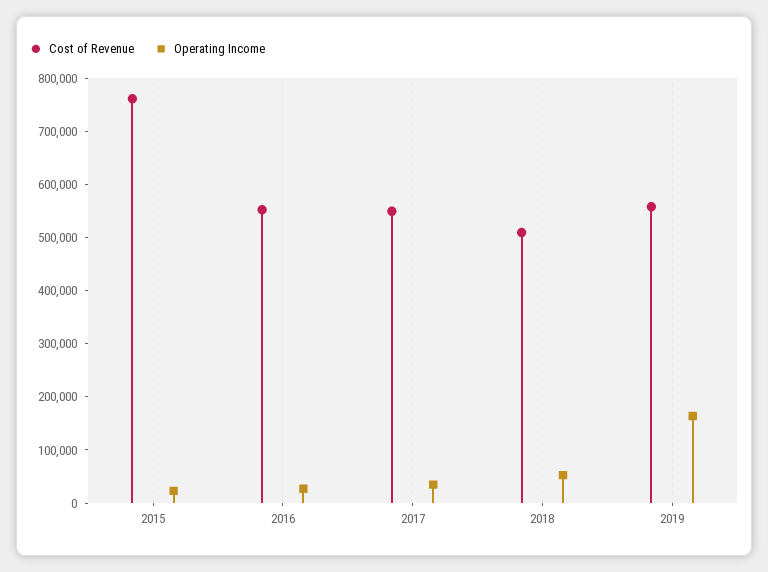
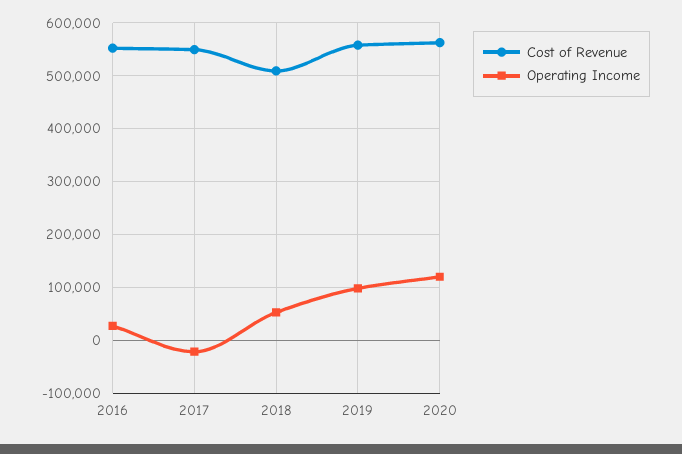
Cost of Revenue, 2015: 760000 -> none
Operating Income, 2015: 20000 -> none
Operating Income, 2017: 40000 -> -20000
Operating Income, 2019: 160000 -> 100000
Cost of Revenue, 2020: none -> 560000
Operating Income, 2020: none -> 120000

